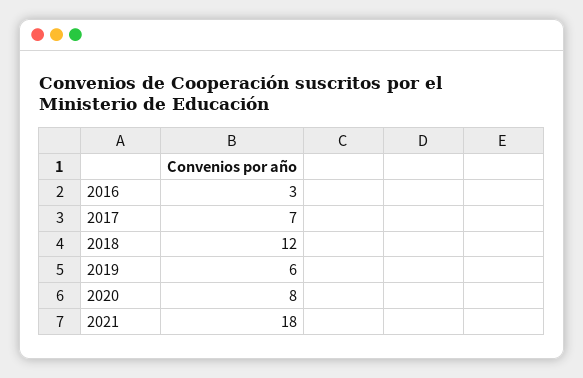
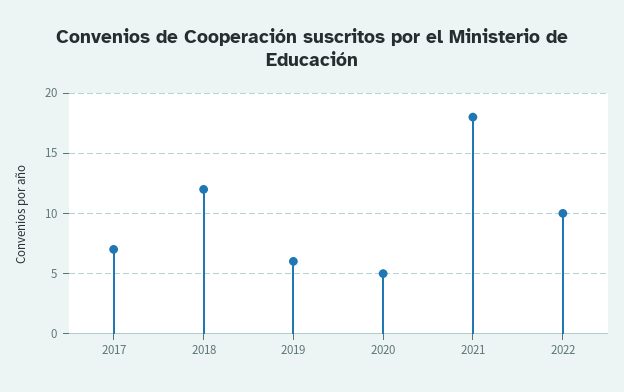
2016: 3 -> none
2020: 8 -> 5
2022: none -> 10

